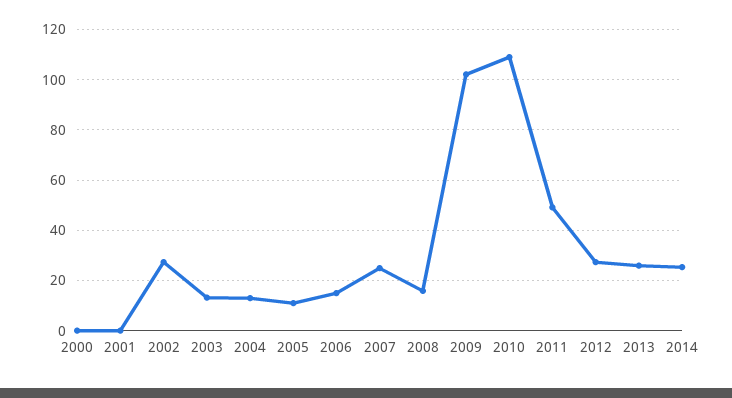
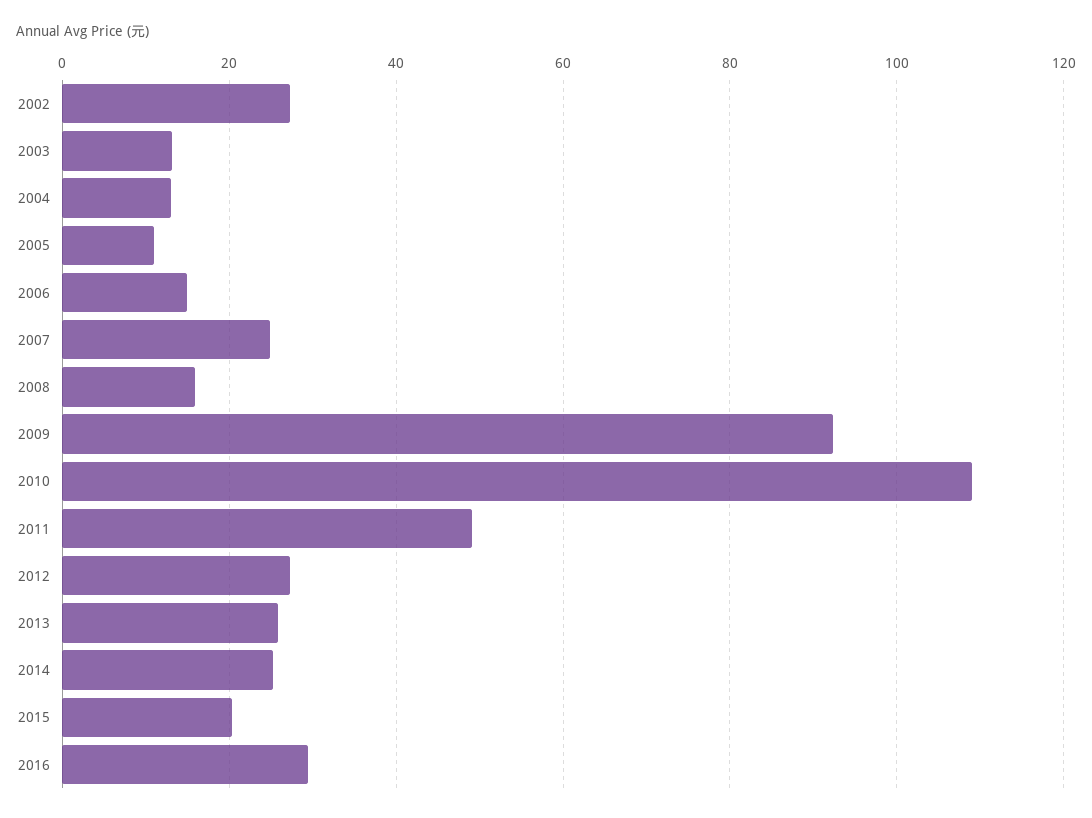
2000: 0 -> none
2001: 0 -> none
2009: 102.5 -> 92
2015: none -> 20
2016: none -> 30

